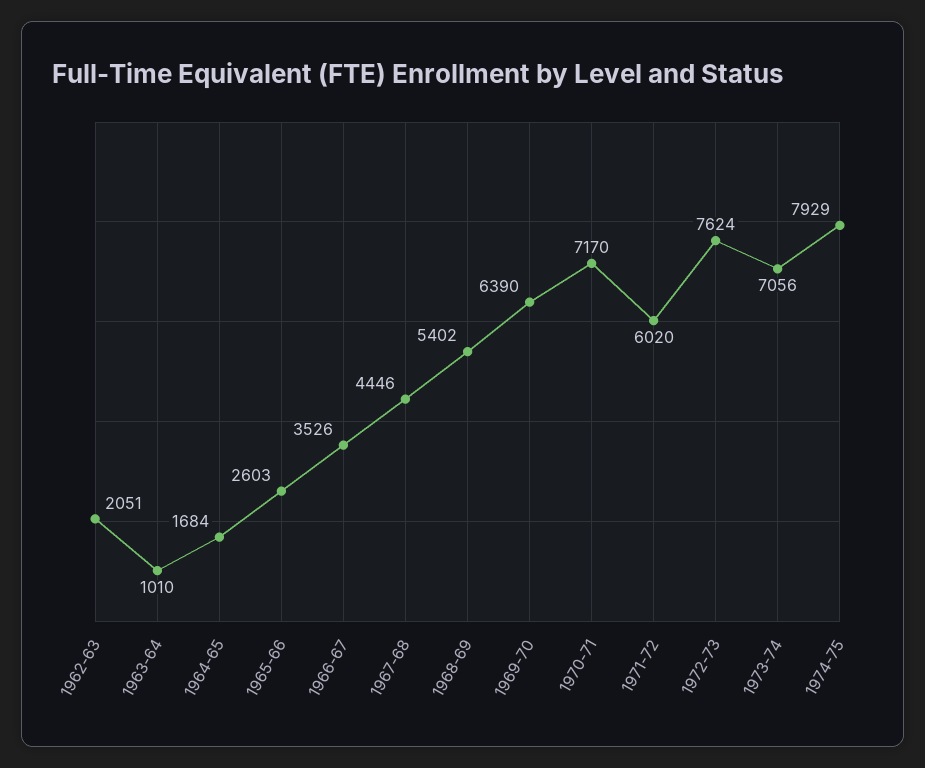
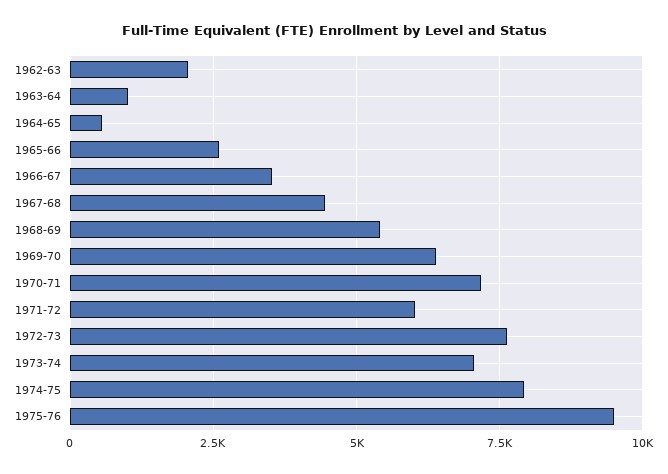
1964-65: 1684 -> 500
1975-76: none -> 9500

